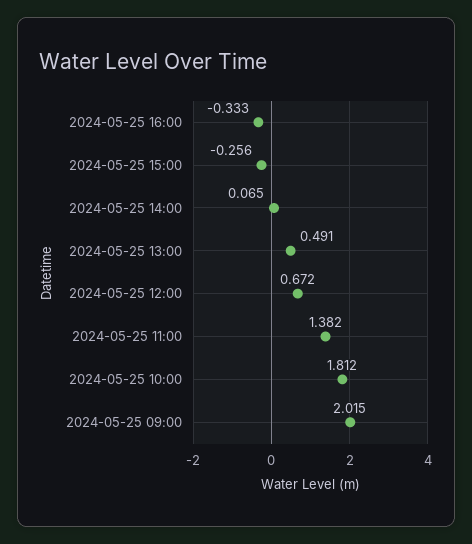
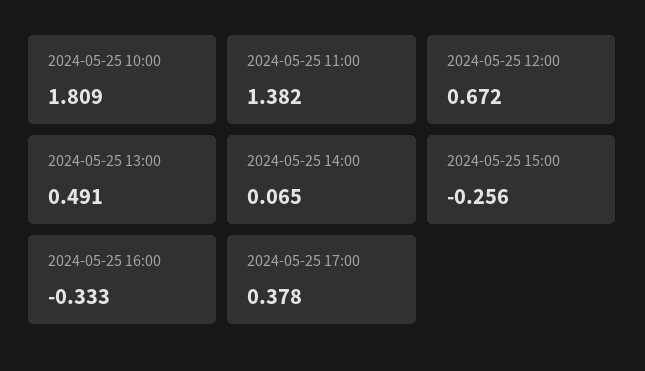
2024-05-25 10:00: 1.812 -> 1.809
2024-05-25 09:00: 2.015 -> none
2024-05-25 17:00: none -> 0.378

